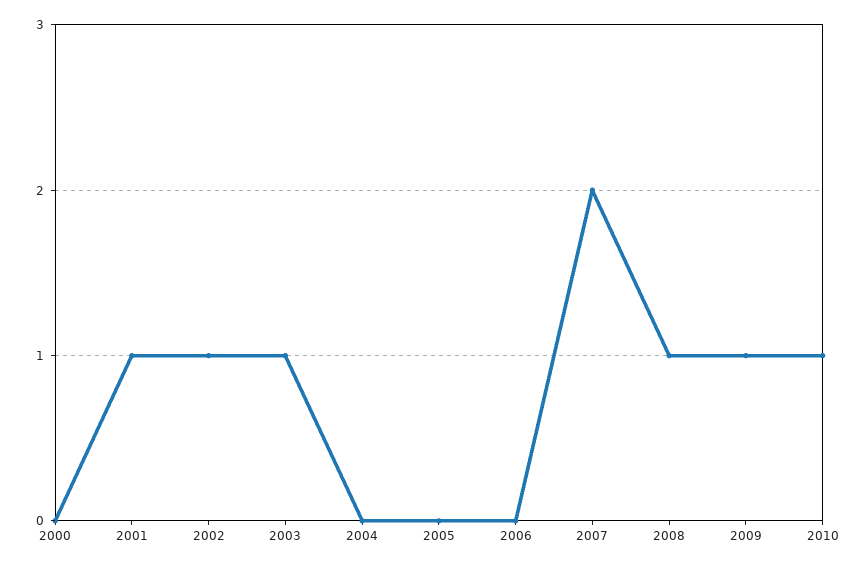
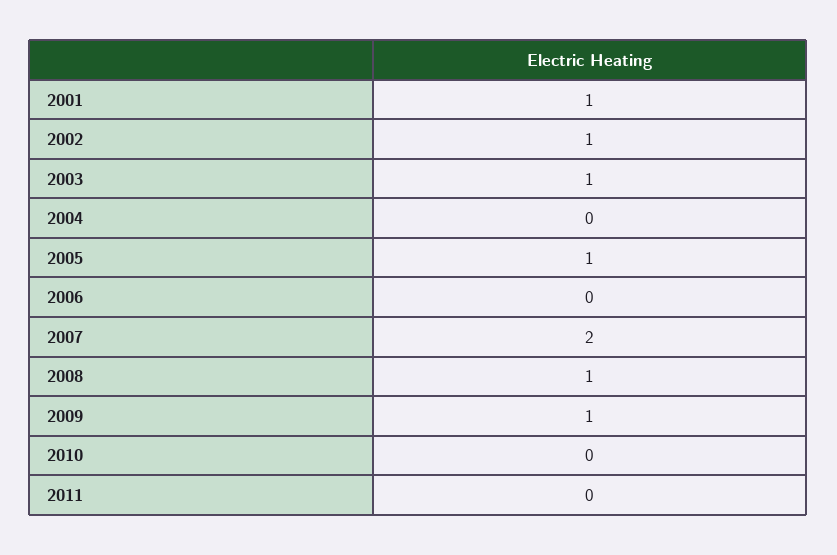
2000: 0 -> none
2005: 0 -> 1
2010: 1 -> 0
2011: none -> 0

